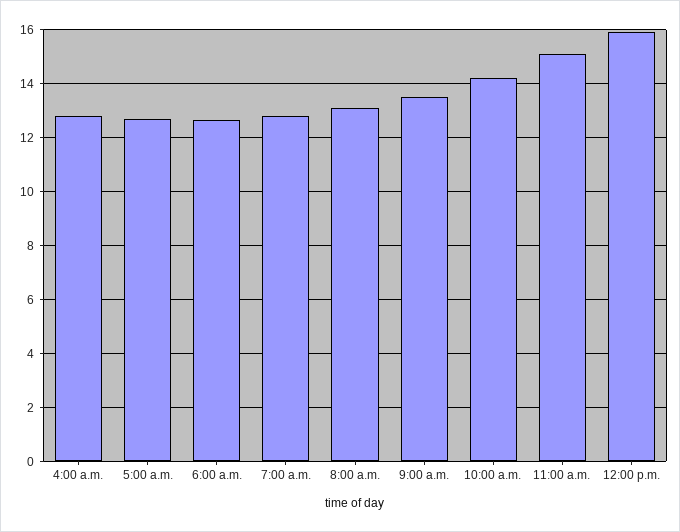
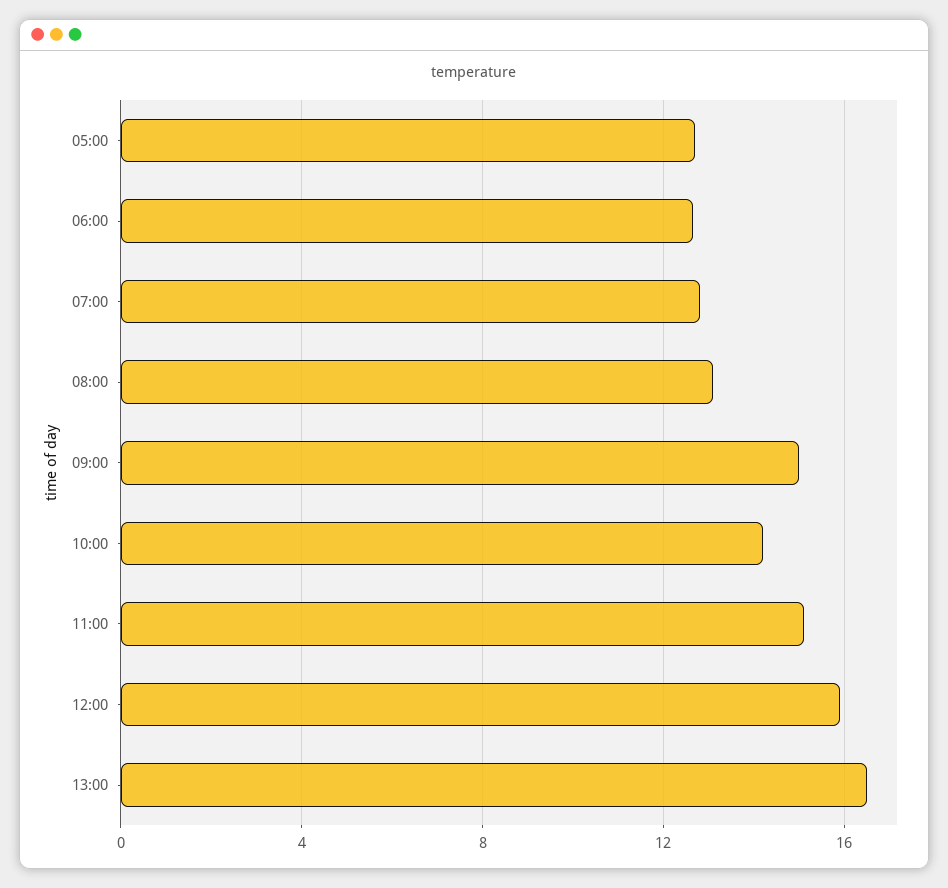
4:00 a.m.: 12.75 -> none
9:00 a.m.: 13.5 -> 15
13:00: none -> 16.5

